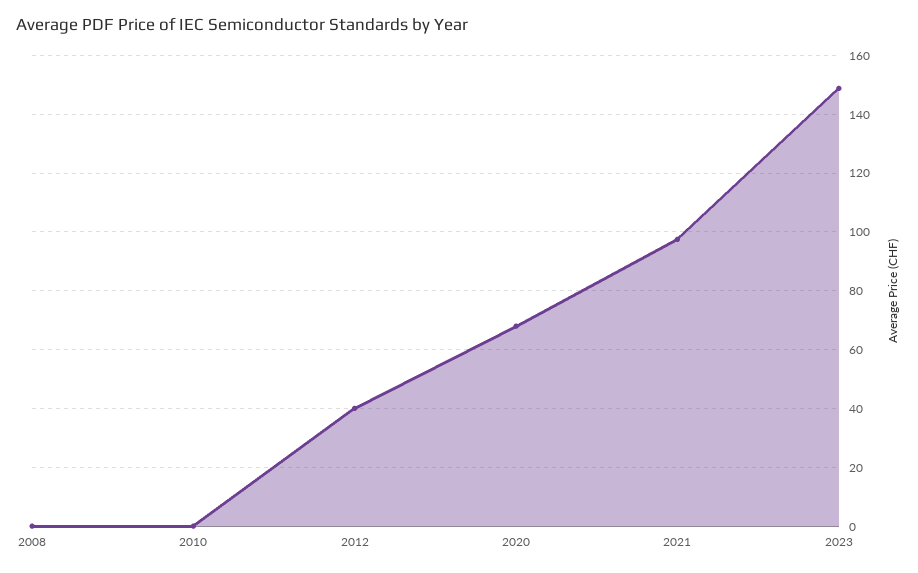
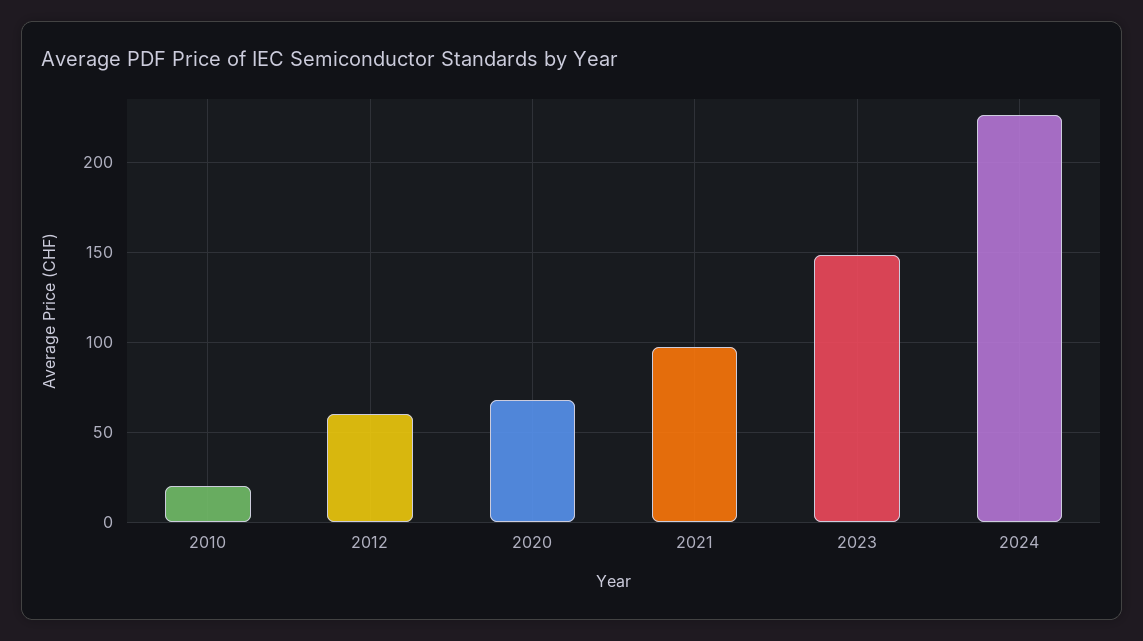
2008: 0 -> none
2010: 0 -> 20
2012: 40 -> 60
2024: none -> 225

